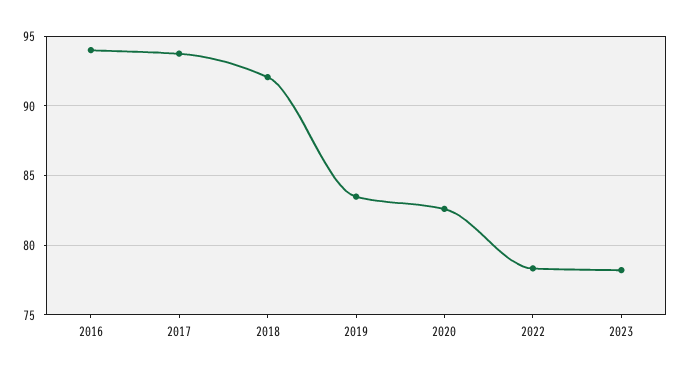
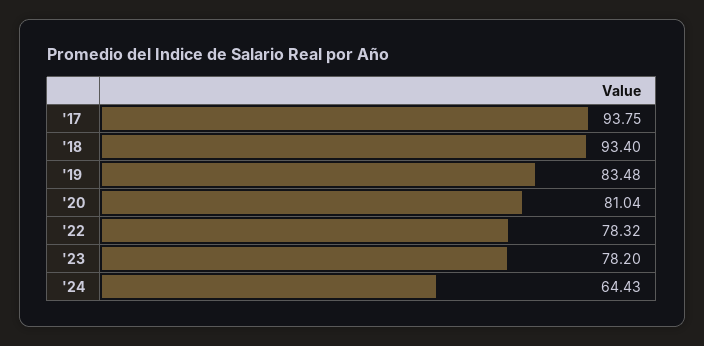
2016: 94 -> none
2018: 92 -> 93.4
2020: 82.5 -> 81.04
'24: none -> 64.43

